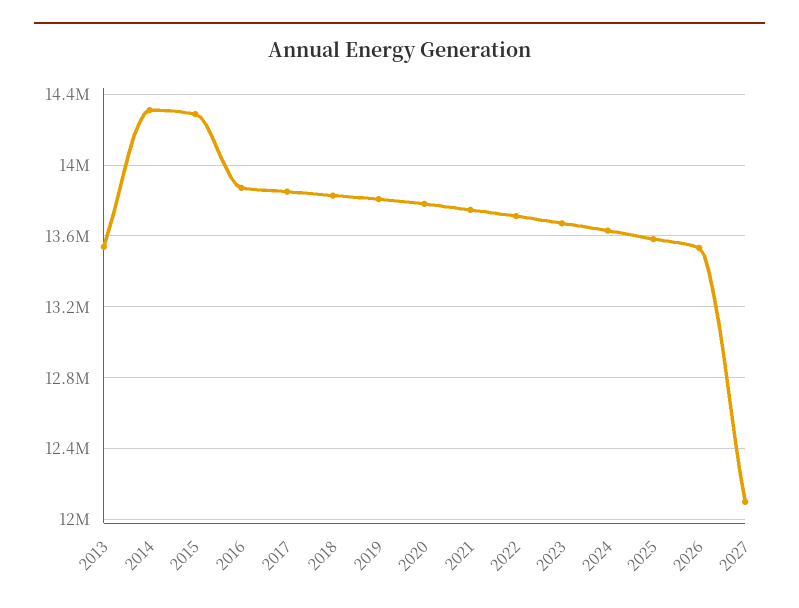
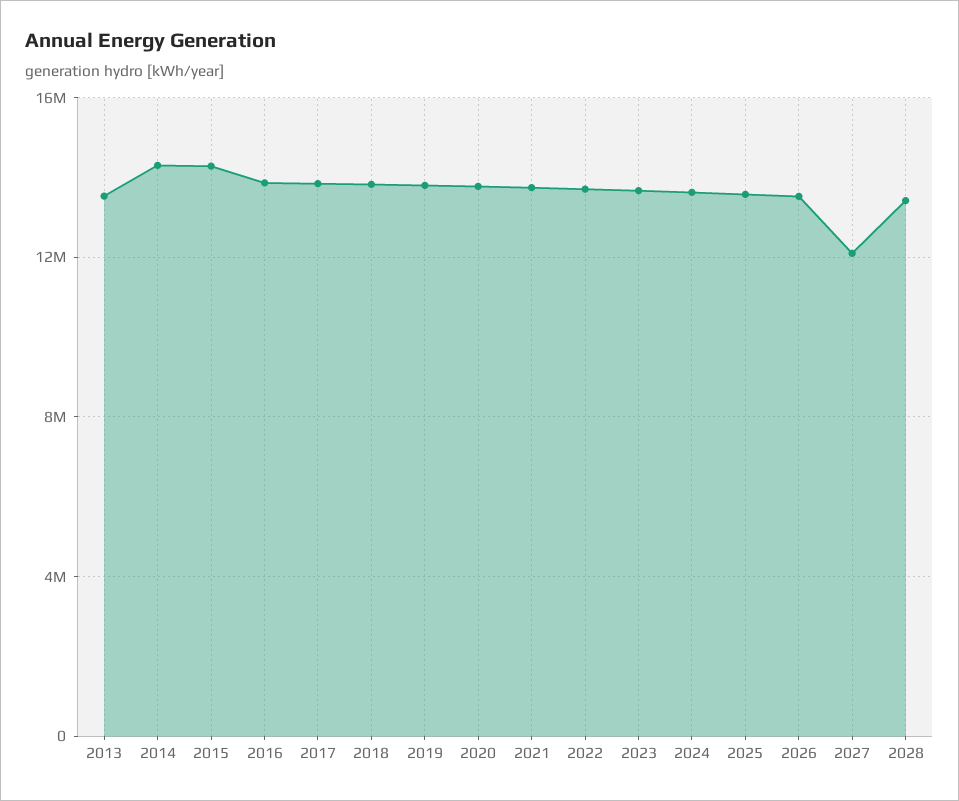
2028: none -> 13500000

